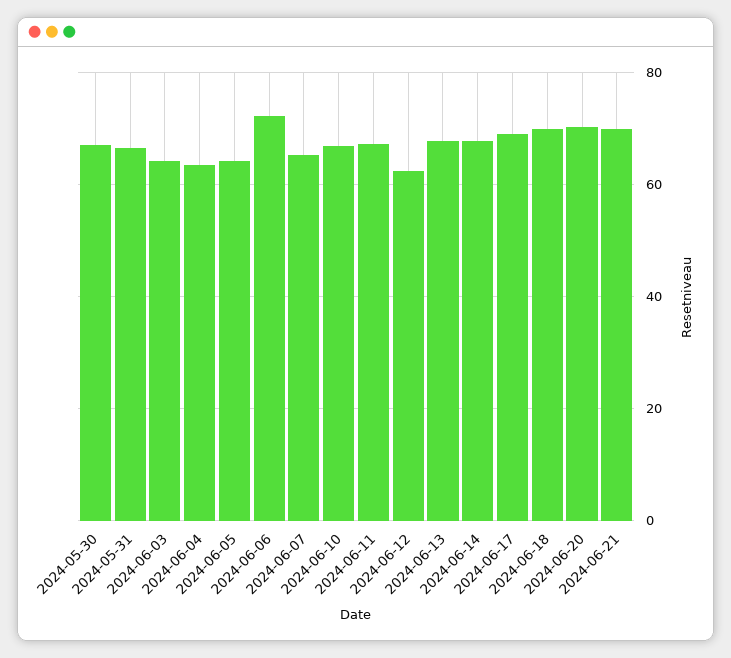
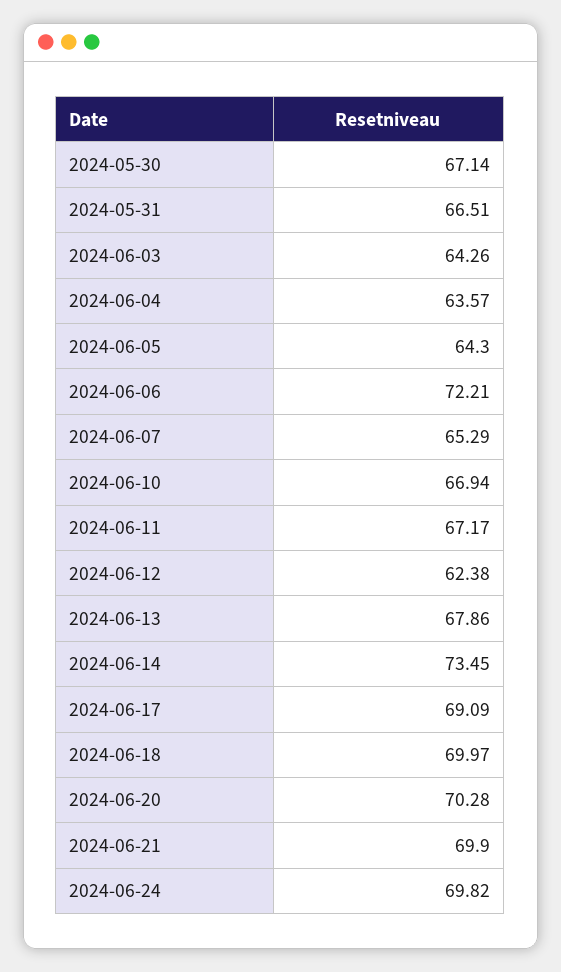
2024-06-14: 68 -> 73.45
2024-06-24: none -> 69.82

